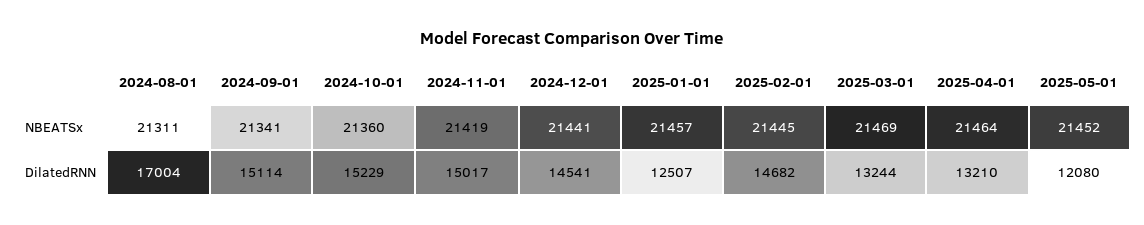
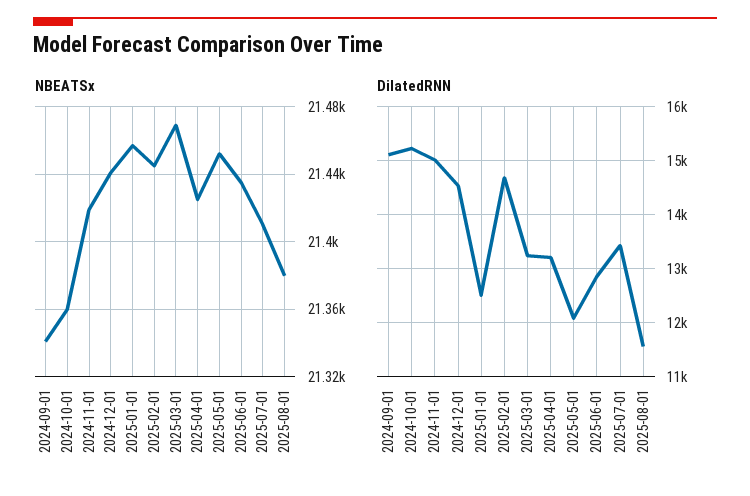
NBEATSx, 2024-08-01: 21311 -> none
NBEATSx, 2025-04-01: 21464 -> 21425
DilatedRNN, 2024-08-01: 17004 -> none
NBEATSx, 2025-06-01: none -> 21435
NBEATSx, 2025-07-01: none -> 21410
NBEATSx, 2025-08-01: none -> 21380
DilatedRNN, 2025-06-01: none -> 12800
DilatedRNN, 2025-07-01: none -> 13400
DilatedRNN, 2025-08-01: none -> 11600

